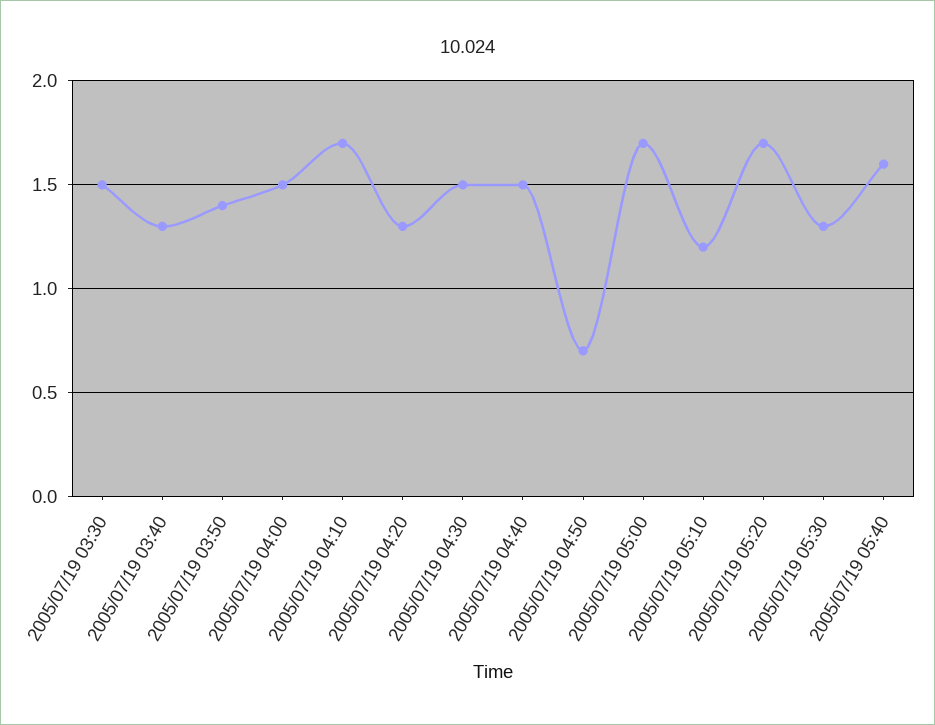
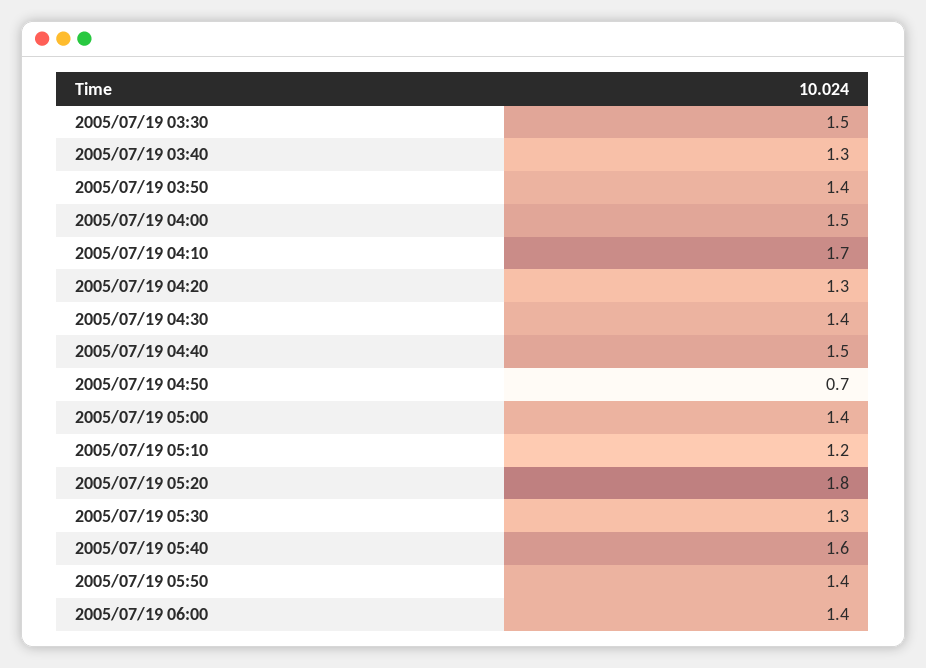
2005/07/19 04:30: 1.5 -> 1.4
2005/07/19 05:00: 1.7 -> 1.4
2005/07/19 05:20: 1.7 -> 1.8
2005/07/19 05:50: none -> 1.4
2005/07/19 06:00: none -> 1.4

